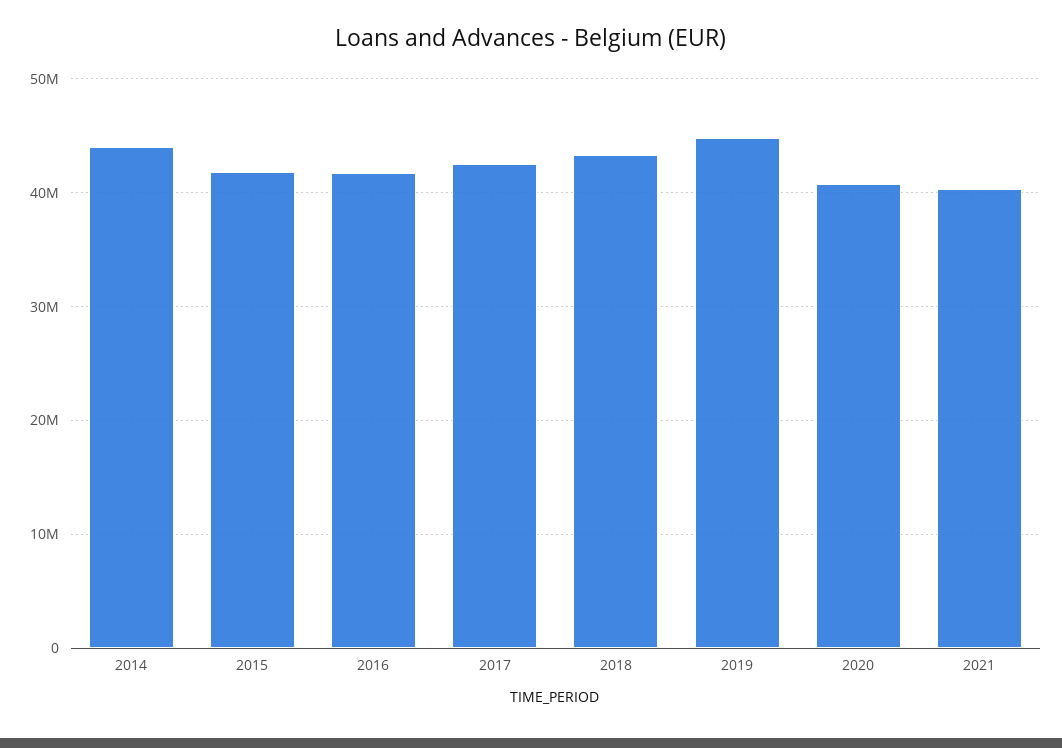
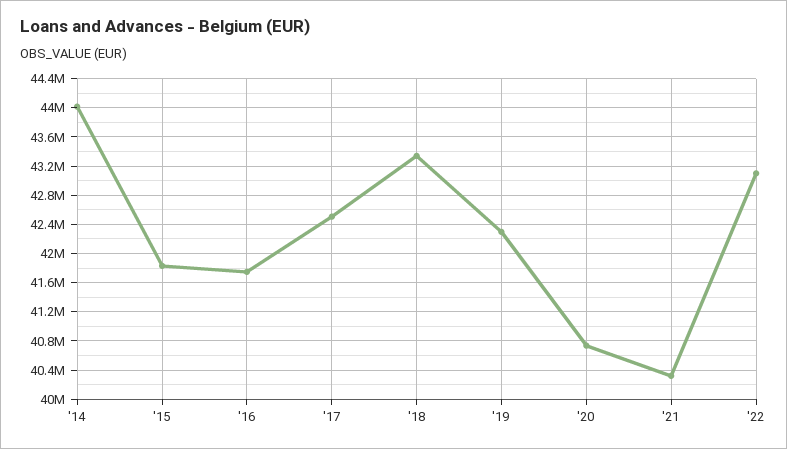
2019: 45000000 -> 42300000
'22: none -> 43100000

